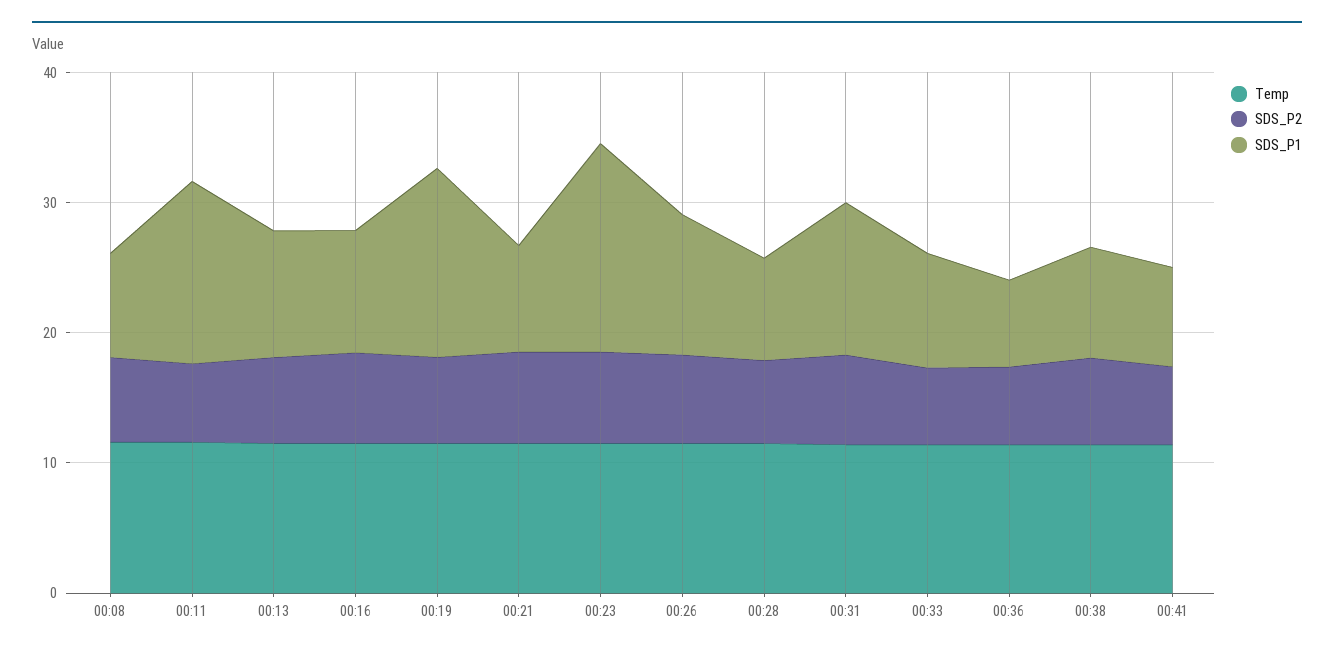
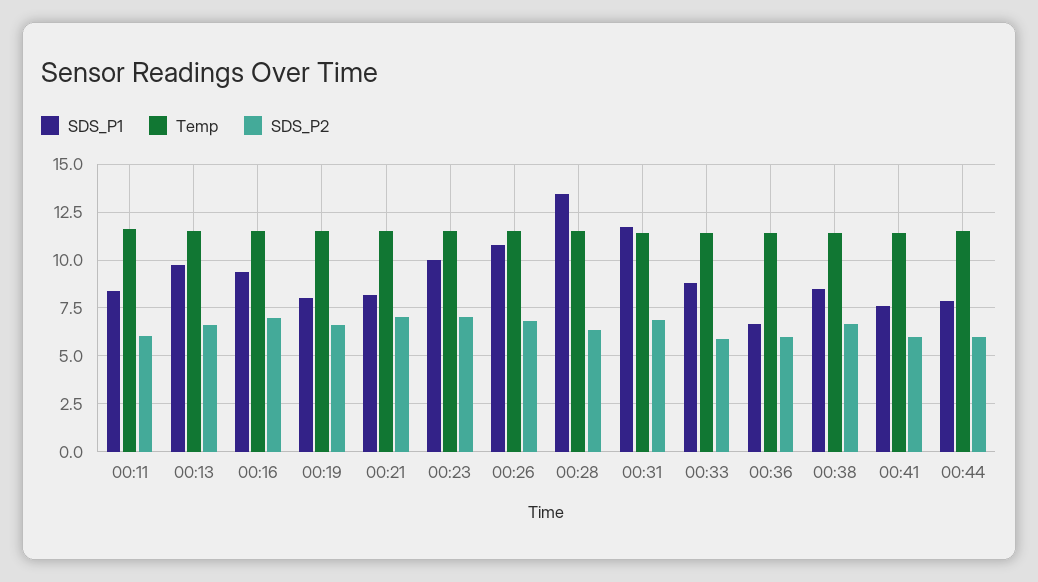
Temp, 00:08: 12 -> none
SDS_P2, 00:08: 6 -> none
SDS_P1, 00:08: 8 -> none
SDS_P1, 00:11: 14 -> 8.5
SDS_P1, 00:19: 14 -> 8
SDS_P1, 00:23: 16 -> 10
SDS_P1, 00:28: 8 -> 13.5
SDS_P1, 00:44: none -> 8
Temp, 00:44: none -> 11.5
SDS_P2, 00:44: none -> 6

